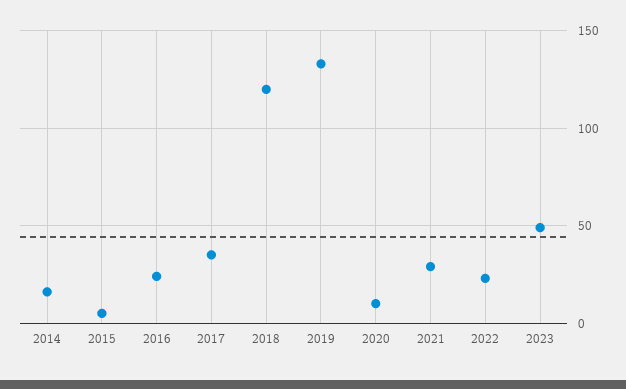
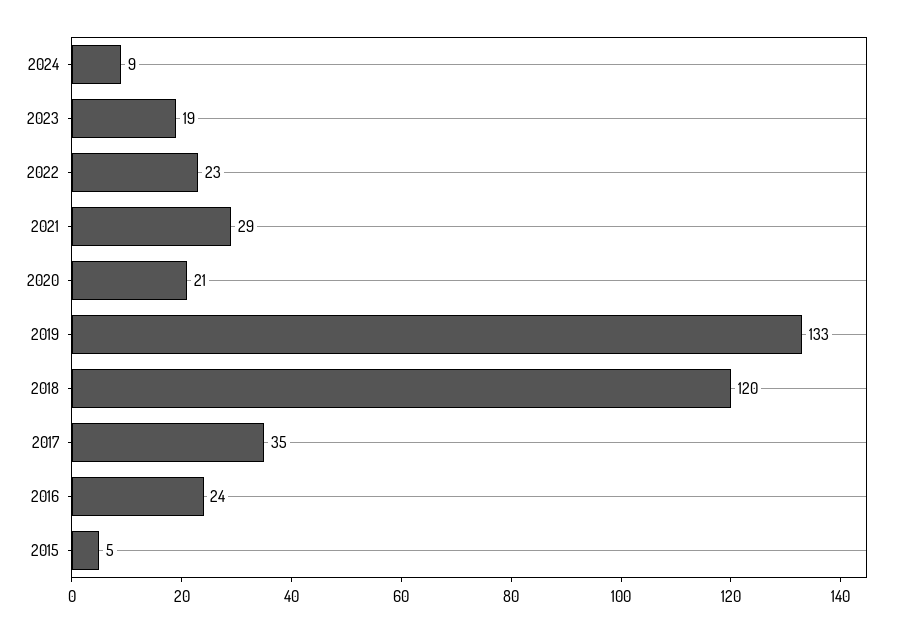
2014: 15 -> none
2020: 10 -> 21
2023: 50 -> 19
2024: none -> 9

